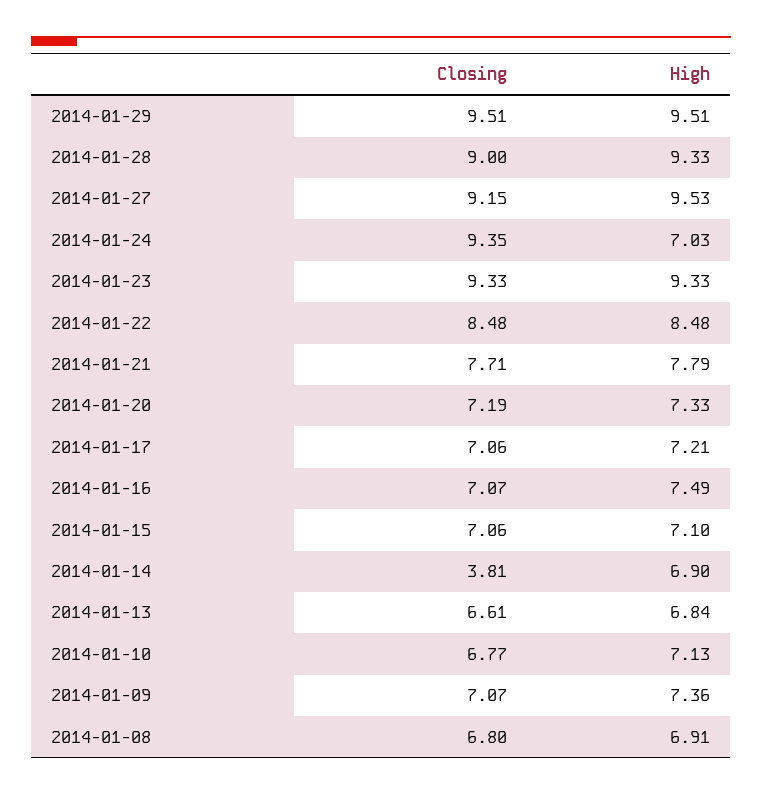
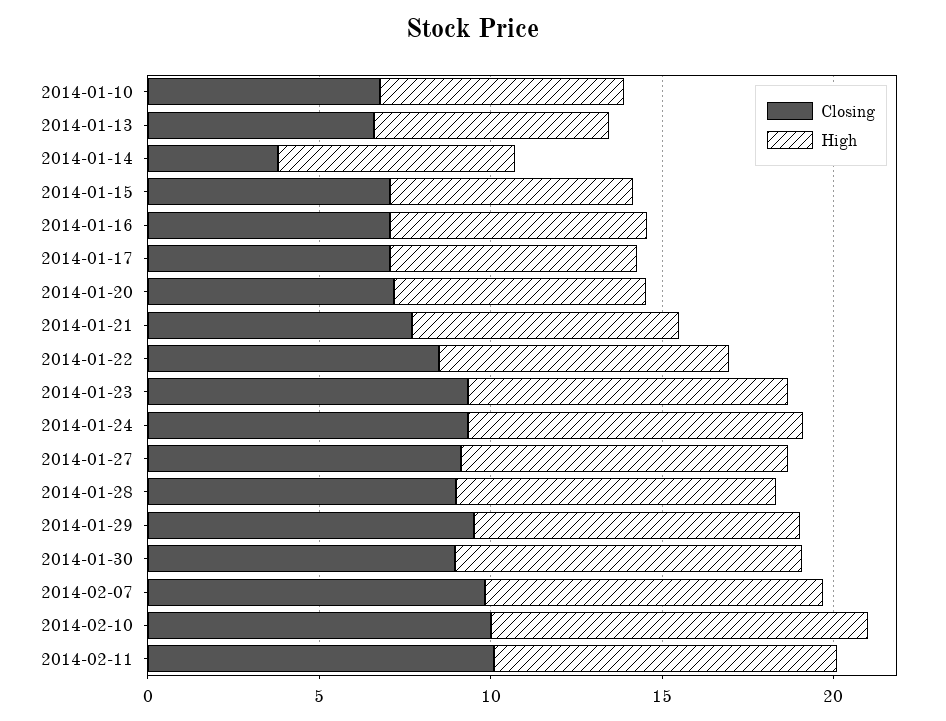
High, 2014-01-24: 7.03 -> 10
Closing, 2014-01-09: 7.07 -> none
High, 2014-01-09: 7.36 -> none
Closing, 2014-01-08: 6.8 -> none
High, 2014-01-08: 6.91 -> none
Closing, 2014-01-30: none -> 9
High, 2014-01-30: none -> 10
Closing, 2014-02-07: none -> 10
High, 2014-02-07: none -> 10
Closing, 2014-02-10: none -> 10
High, 2014-02-10: none -> 11
Closing, 2014-02-11: none -> 10
High, 2014-02-11: none -> 10

